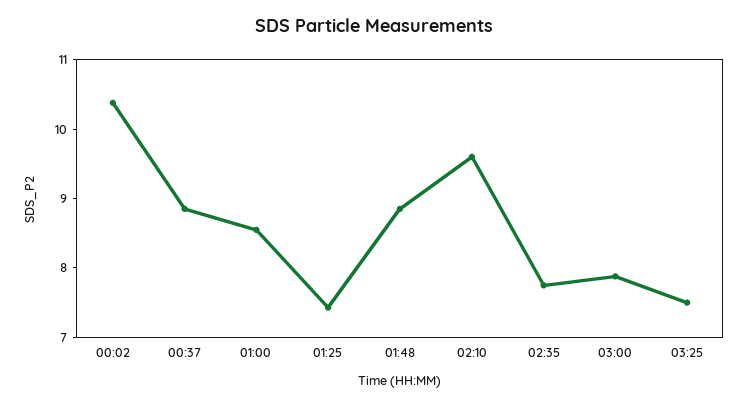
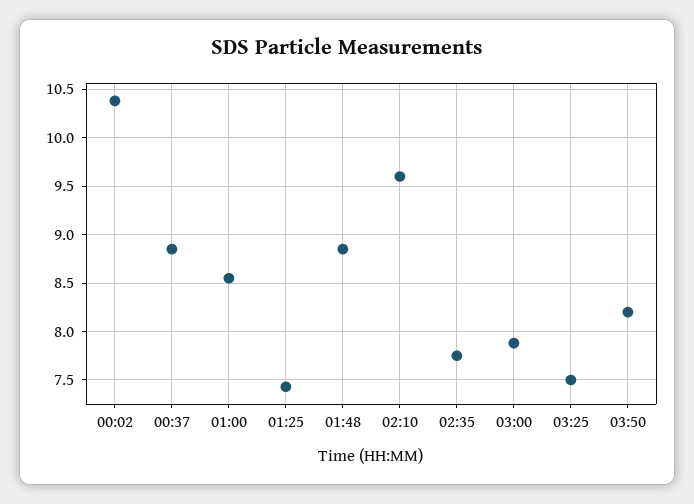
03:50: none -> 8.2

